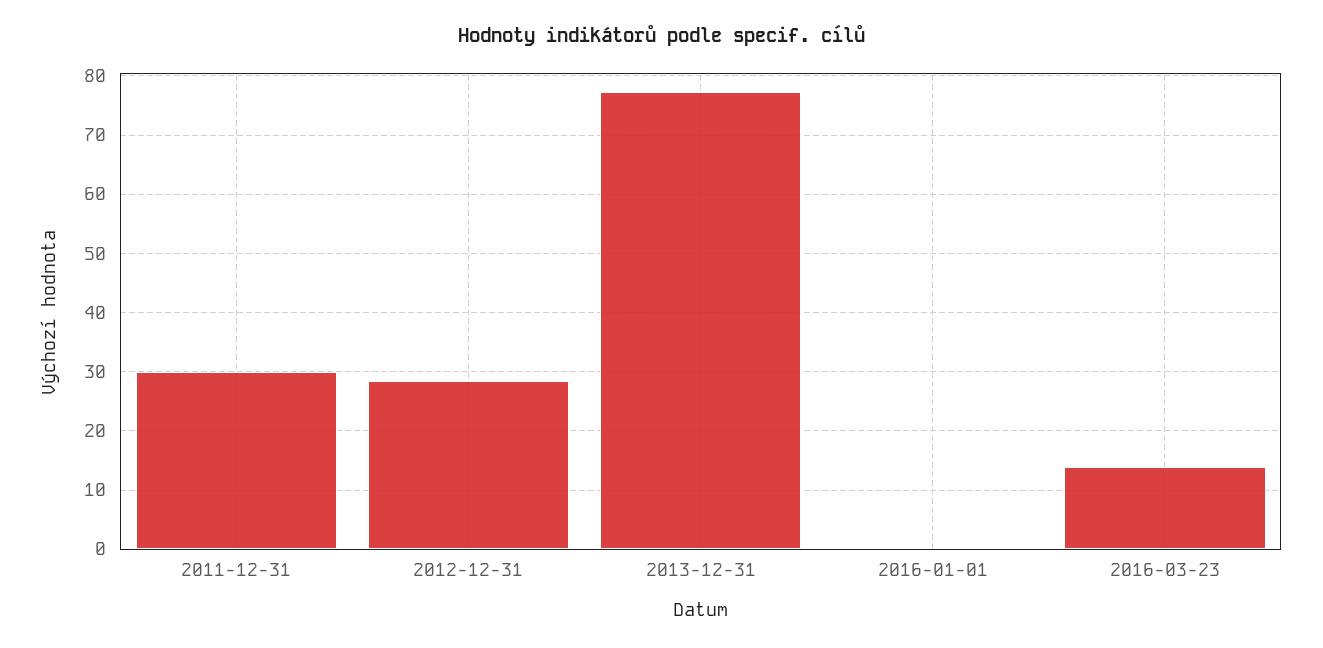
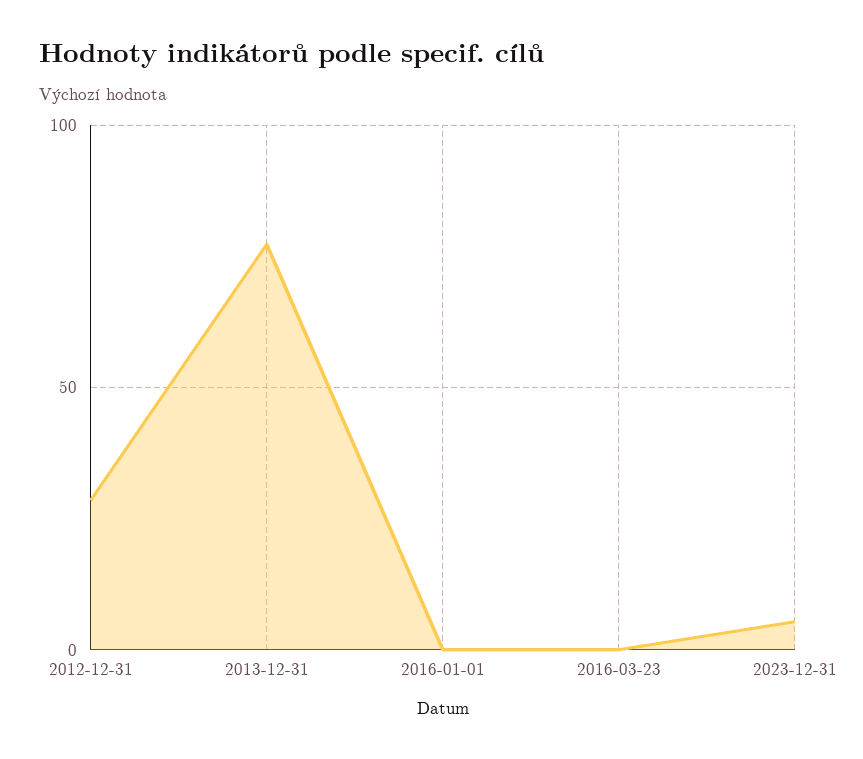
2011-12-31: 30 -> none
2016-03-23: 14 -> 0
2023-12-31: none -> 5

